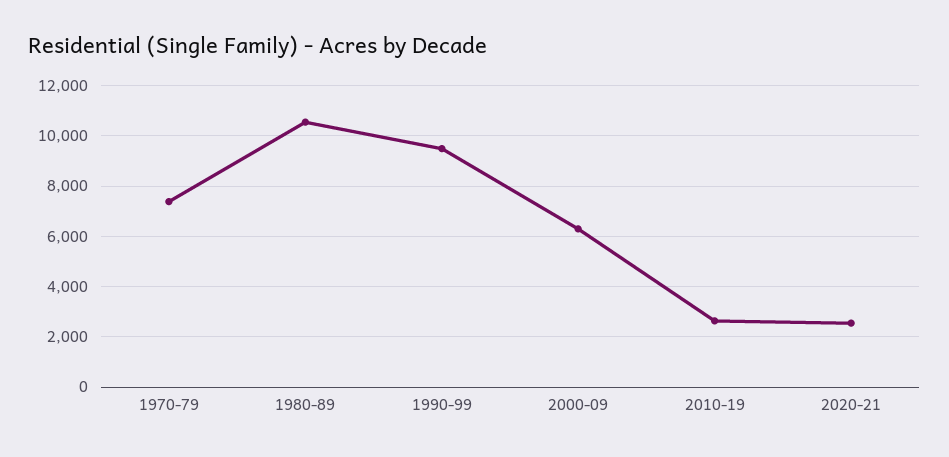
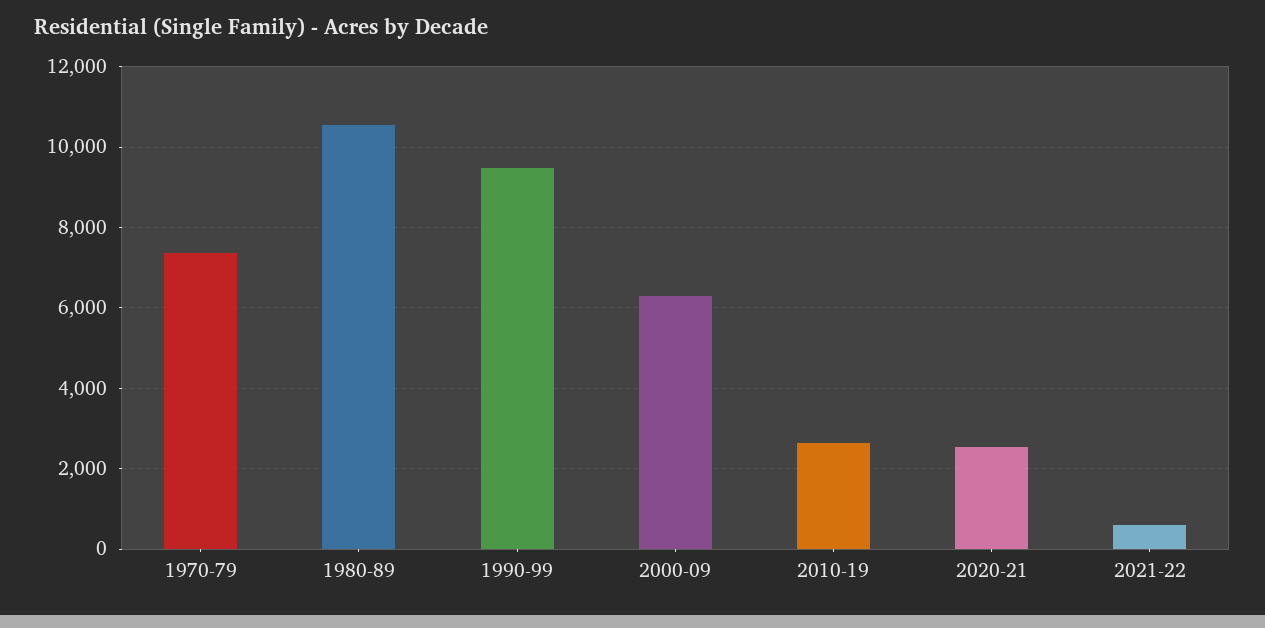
2021-22: none -> 600

